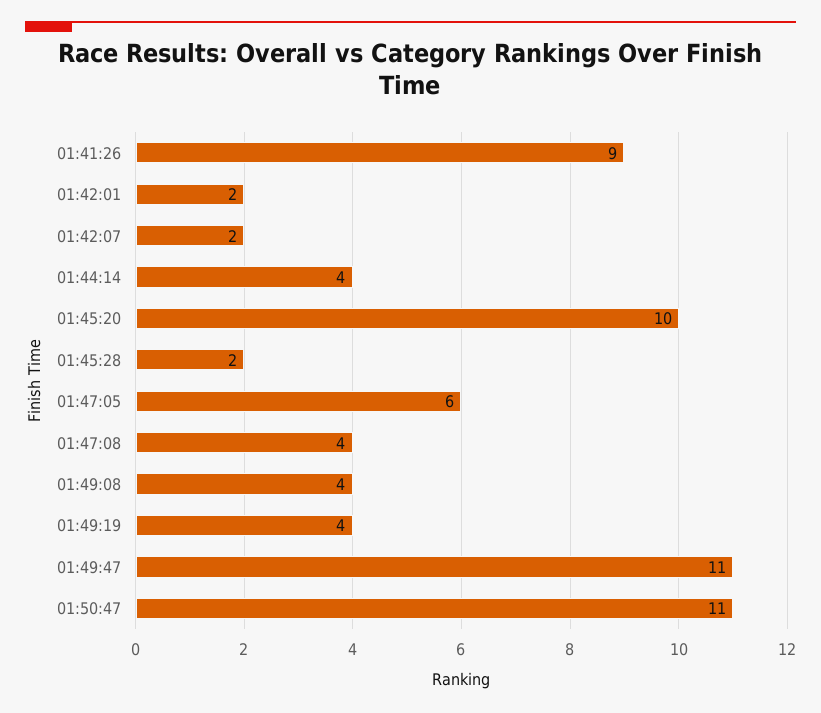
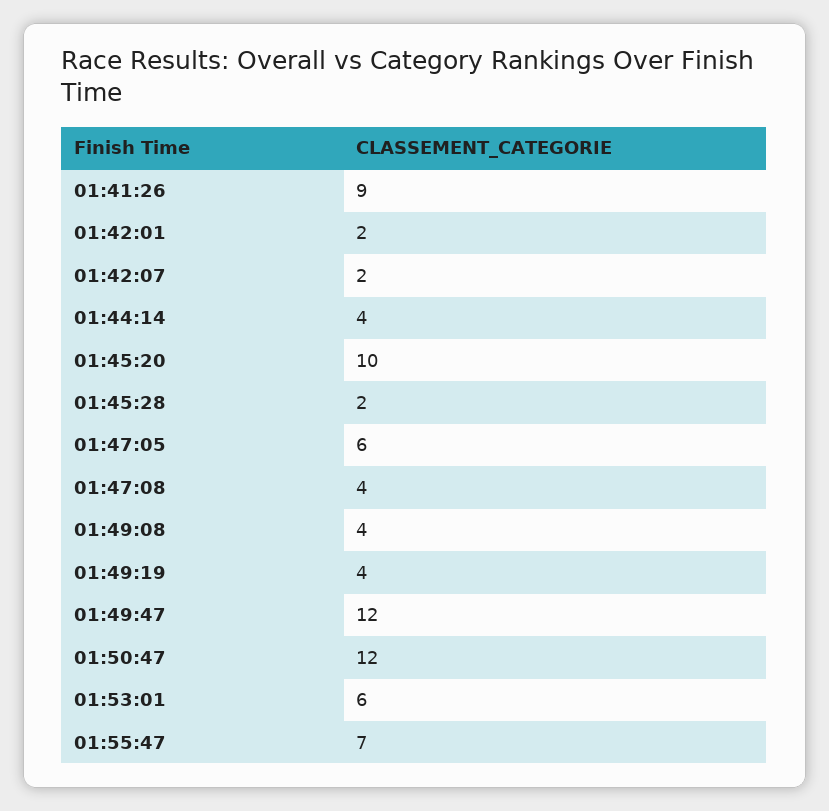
01:49:47: 11 -> 12
01:50:47: 11 -> 12
01:53:01: none -> 6
01:55:47: none -> 7

